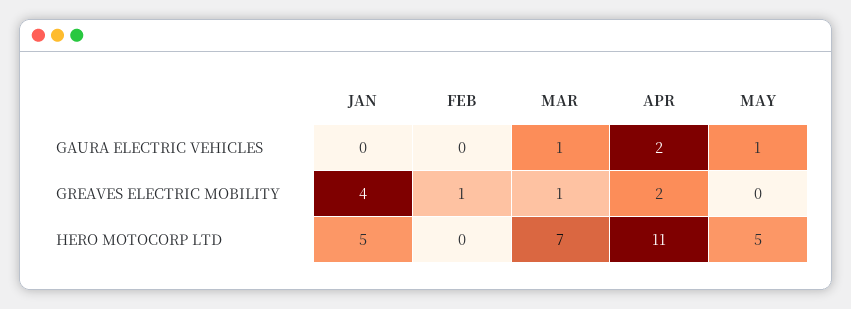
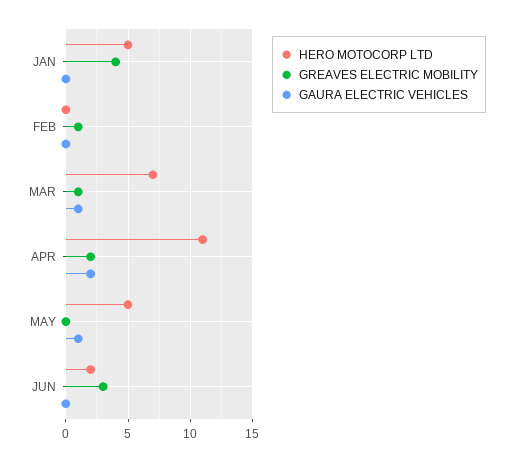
HERO MOTOCORP LTD, JUN: none -> 2
GREAVES ELECTRIC MOBILITY, JUN: none -> 3
GAURA ELECTRIC VEHICLES, JUN: none -> 0

